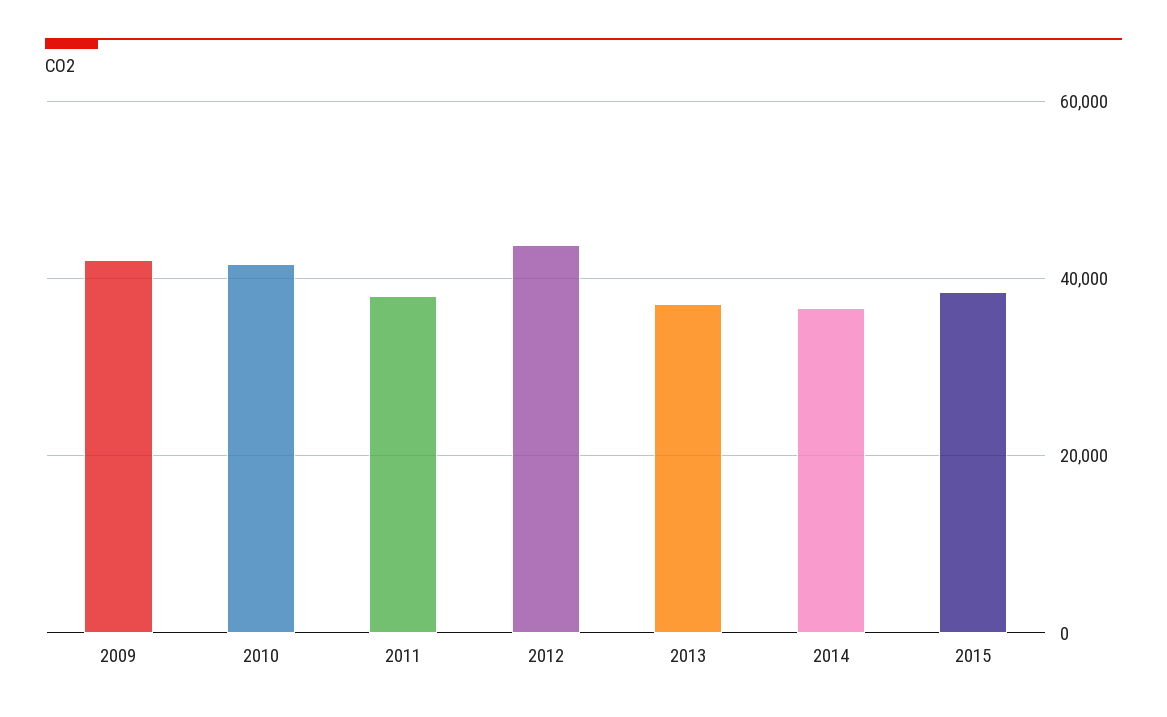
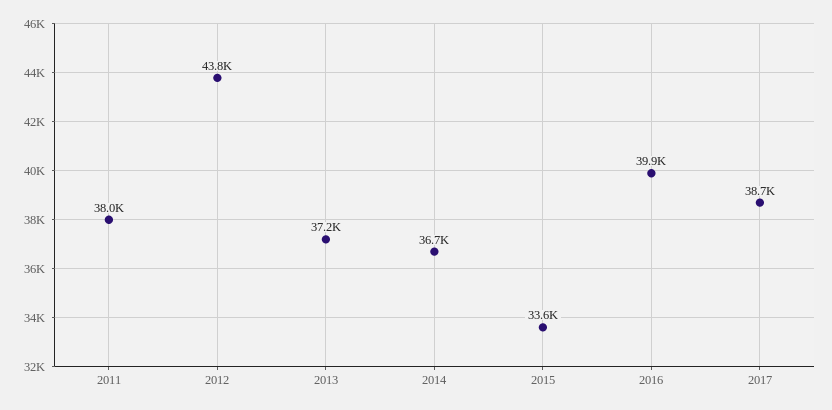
2009: 42000 -> none
2010: 42000 -> none
2015: 38000 -> 33600
2016: none -> 39900
2017: none -> 38700

